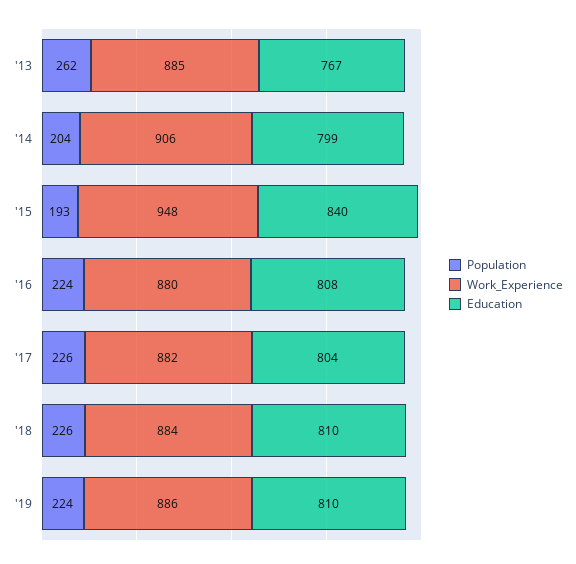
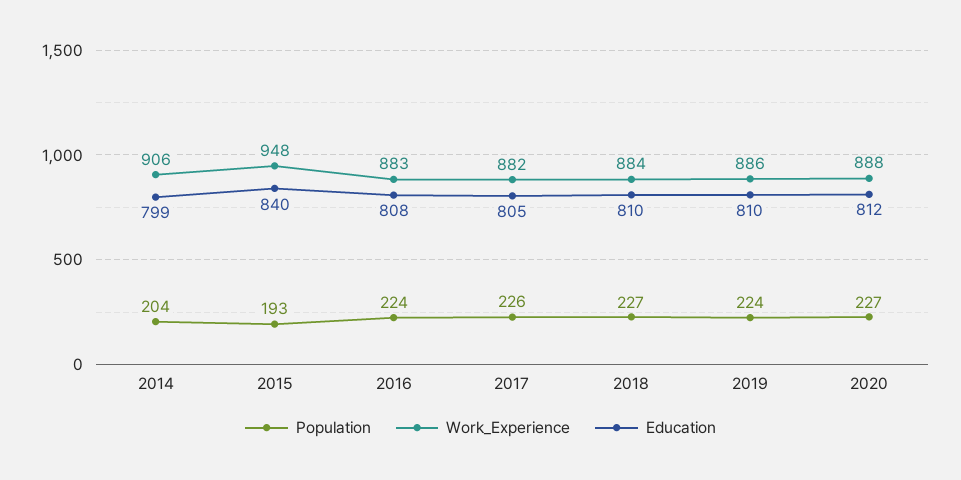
Population, '13: 262 -> none
Work_Experience, '13: 885 -> none
Education, '13: 767 -> none
Work_Experience, '16: 880 -> 883
Education, '17: 804 -> 805
Population, '18: 226 -> 227
Population, 2020: none -> 227
Work_Experience, 2020: none -> 888
Education, 2020: none -> 812

